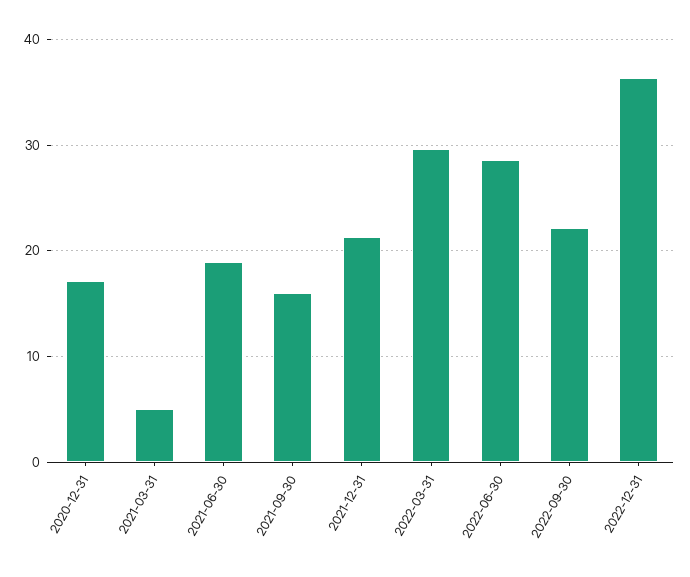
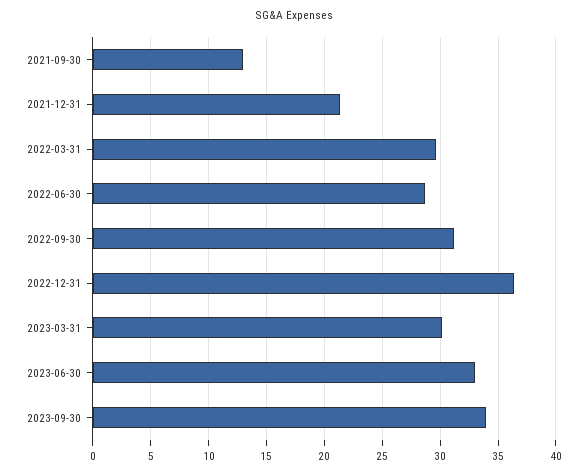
2020-12-31: 17 -> none
2021-03-31: 5 -> none
2021-06-30: 19 -> none
2021-09-30: 16 -> 13
2022-09-30: 22 -> 31
2023-03-31: none -> 30
2023-06-30: none -> 33
2023-09-30: none -> 34

